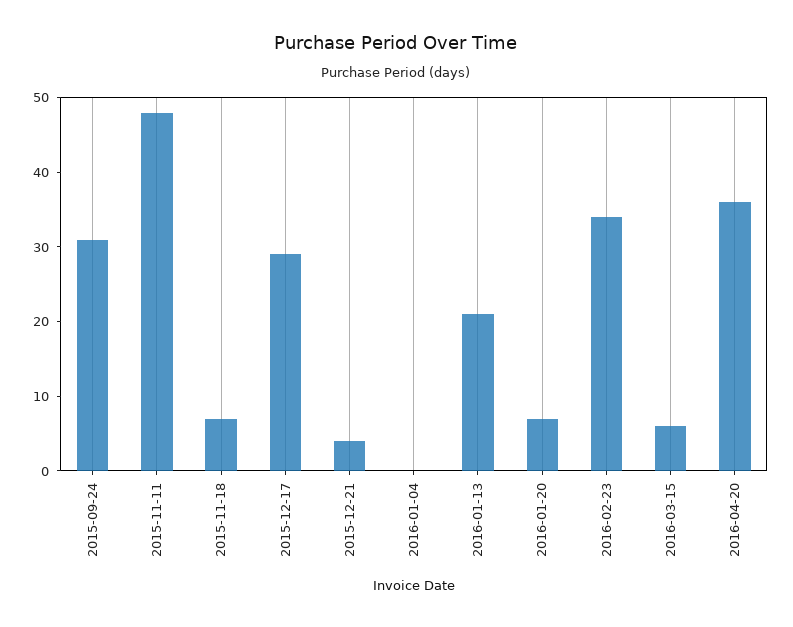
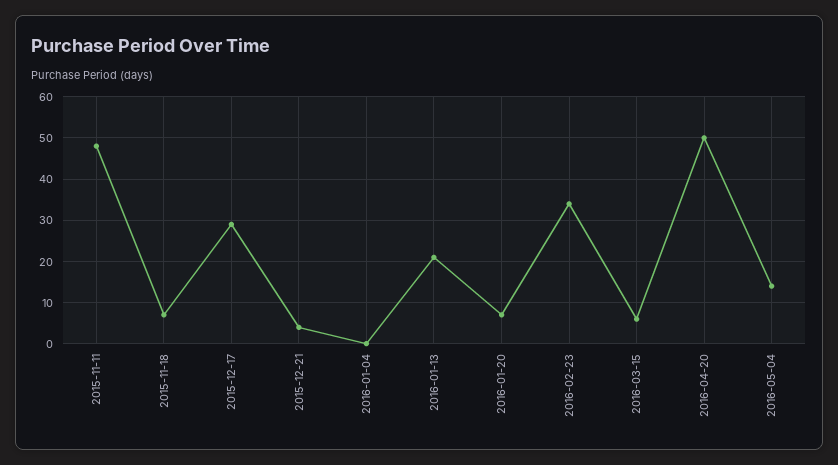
2015-09-24: 30 -> none
2016-04-20: 35 -> 50
2016-05-04: none -> 15

